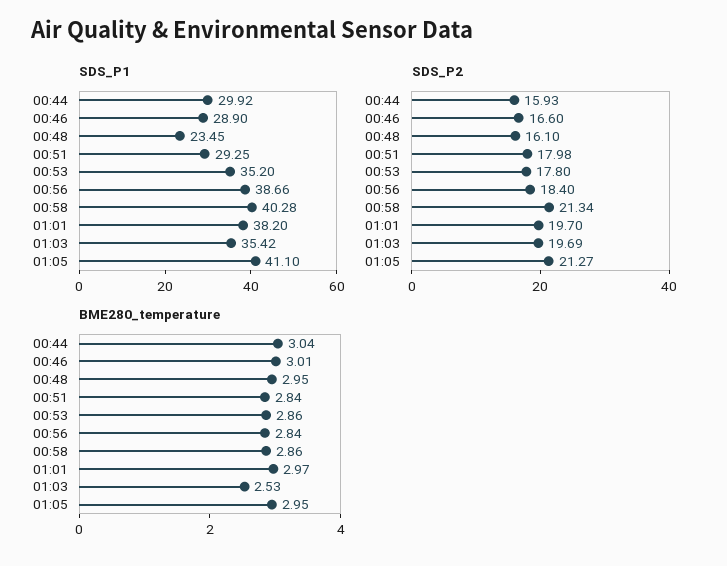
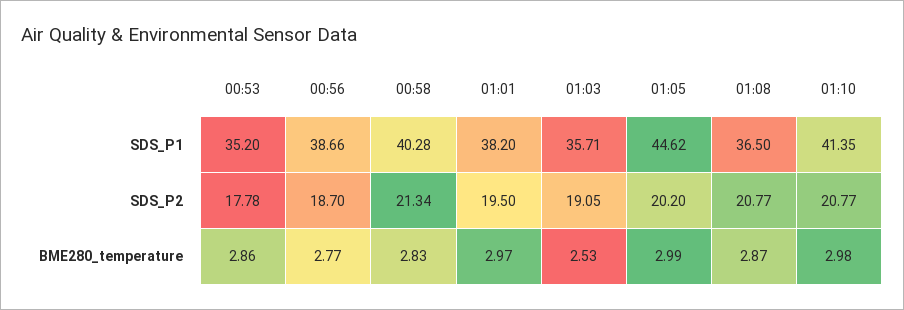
SDS_P1, 00:44: 29.92 -> none
SDS_P1, 00:46: 28.9 -> none
SDS_P1, 00:48: 23.45 -> none
SDS_P1, 00:51: 29.25 -> none
SDS_P1, 01:03: 35.42 -> 35.71
SDS_P1, 01:05: 41.1 -> 44.62
SDS_P2, 00:44: 15.93 -> none
SDS_P2, 00:46: 16.6 -> none
SDS_P2, 00:48: 16.1 -> none
SDS_P2, 00:51: 17.98 -> none
SDS_P2, 00:53: 17.8 -> 17.78
SDS_P2, 00:56: 18.4 -> 18.7
SDS_P2, 01:01: 19.7 -> 19.5
SDS_P2, 01:03: 19.69 -> 19.05
SDS_P2, 01:05: 21.27 -> 20.2
BME280_temperature, 00:44: 3.04 -> none
BME280_temperature, 00:46: 3.01 -> none
BME280_temperature, 00:48: 2.95 -> none
BME280_temperature, 00:51: 2.84 -> none
BME280_temperature, 00:56: 2.84 -> 2.77
BME280_temperature, 00:58: 2.86 -> 2.83
BME280_temperature, 01:05: 2.95 -> 2.99
SDS_P1, 01:08: none -> 36.5
SDS_P1, 01:10: none -> 41.35
SDS_P2, 01:08: none -> 20.77
SDS_P2, 01:10: none -> 20.77
BME280_temperature, 01:08: none -> 2.87
BME280_temperature, 01:10: none -> 2.98

